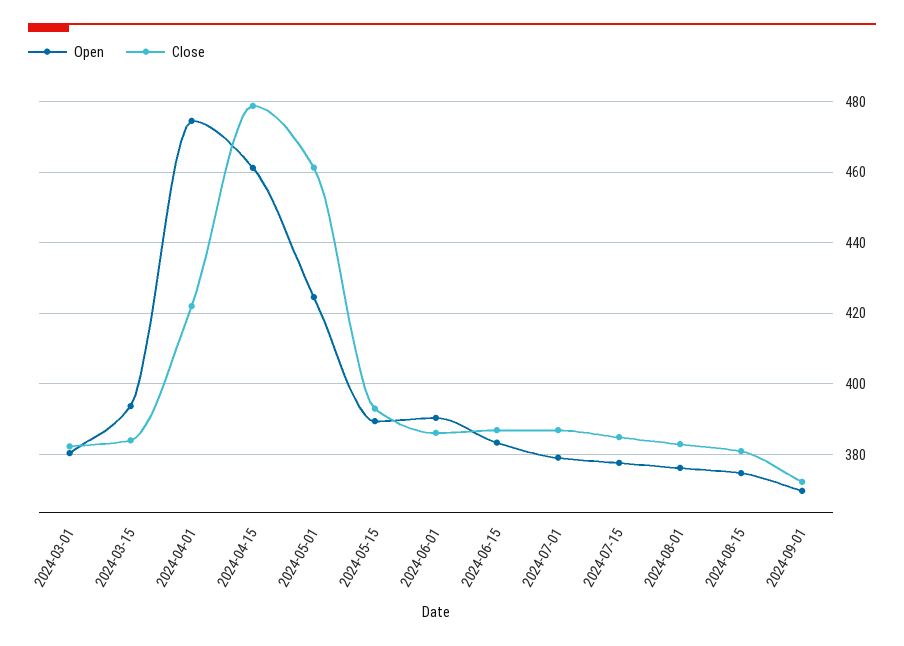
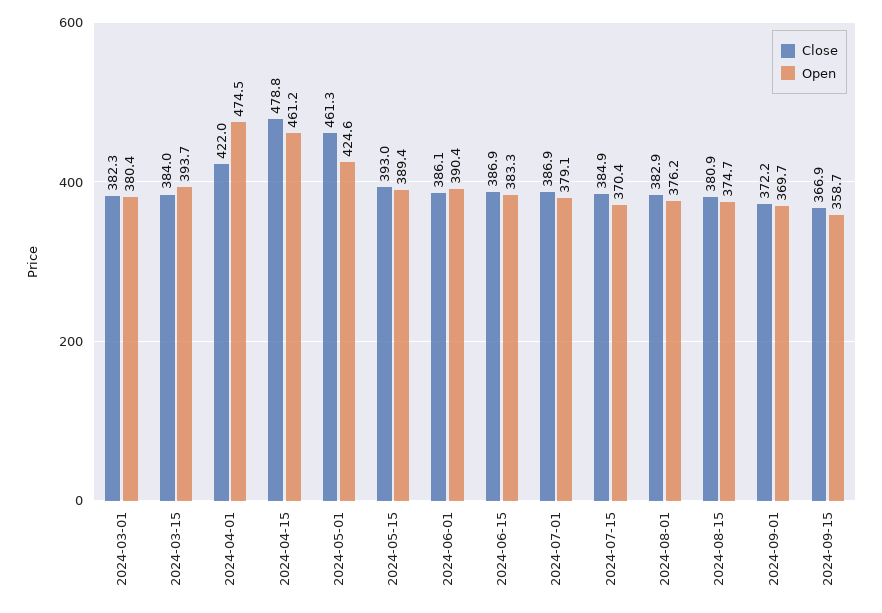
Open, 2024-07-15: 378 -> 370.4
Close, 2024-09-15: none -> 366.9
Open, 2024-09-15: none -> 358.7

